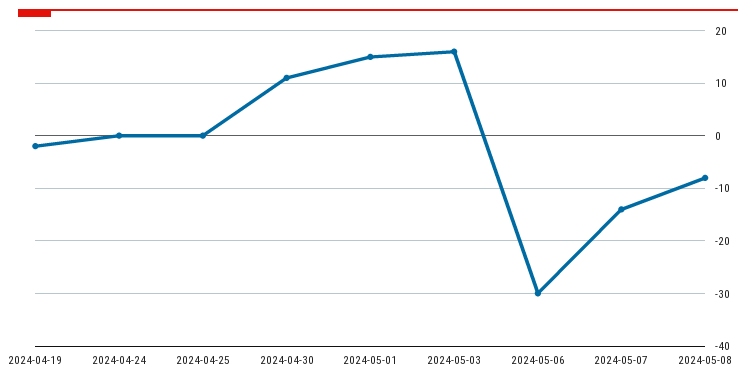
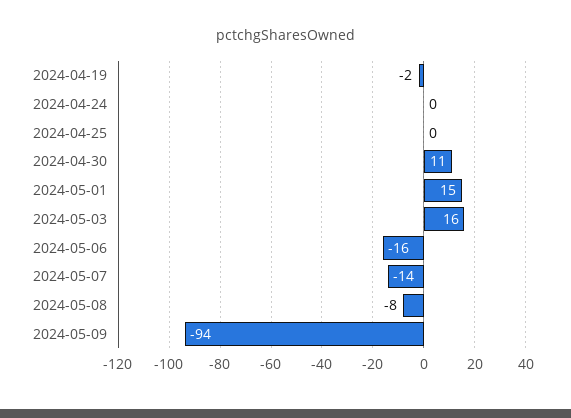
2024-05-06: -30 -> -16
2024-05-09: none -> -94

